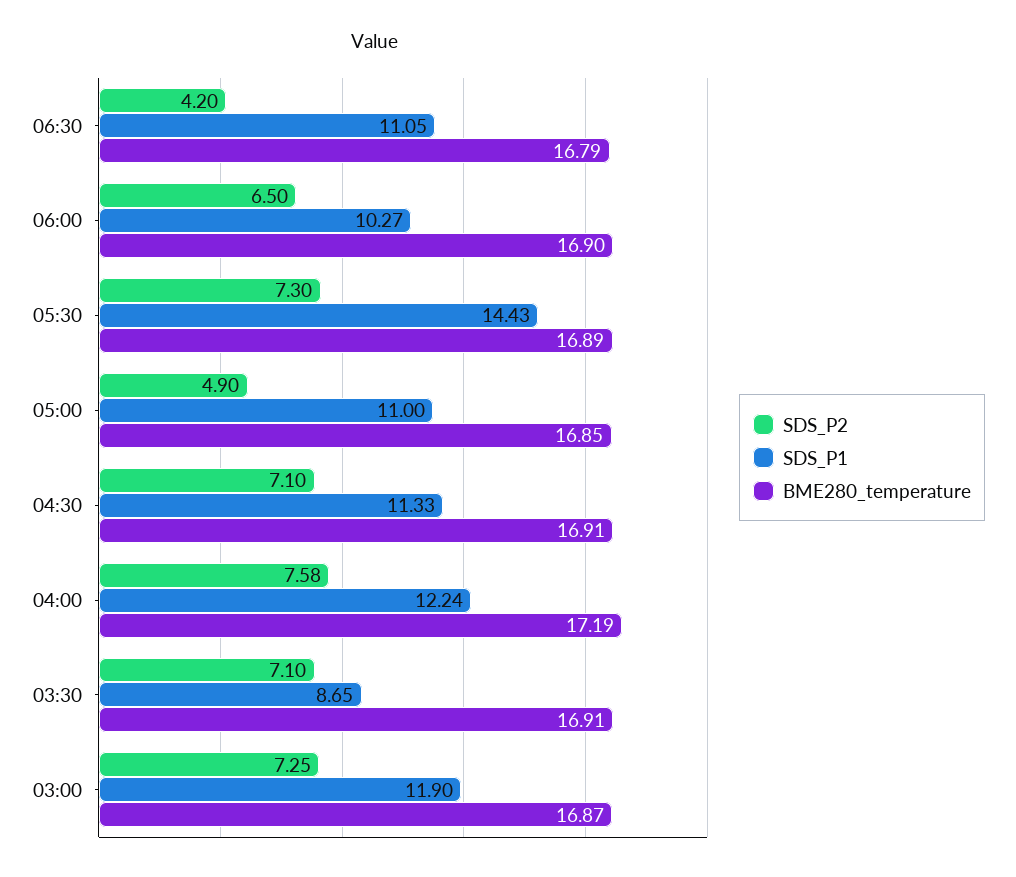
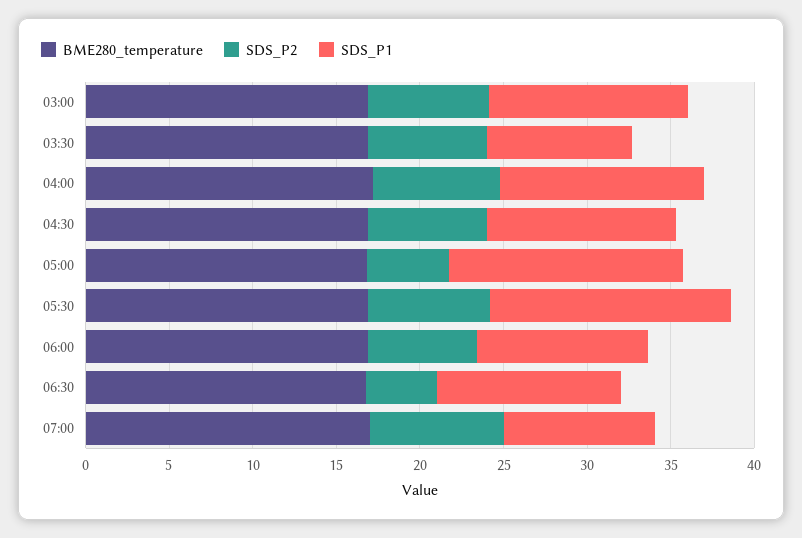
SDS_P1, 05:00: 11 -> 14
BME280_temperature, 07:00: none -> 17
SDS_P2, 07:00: none -> 8
SDS_P1, 07:00: none -> 9

